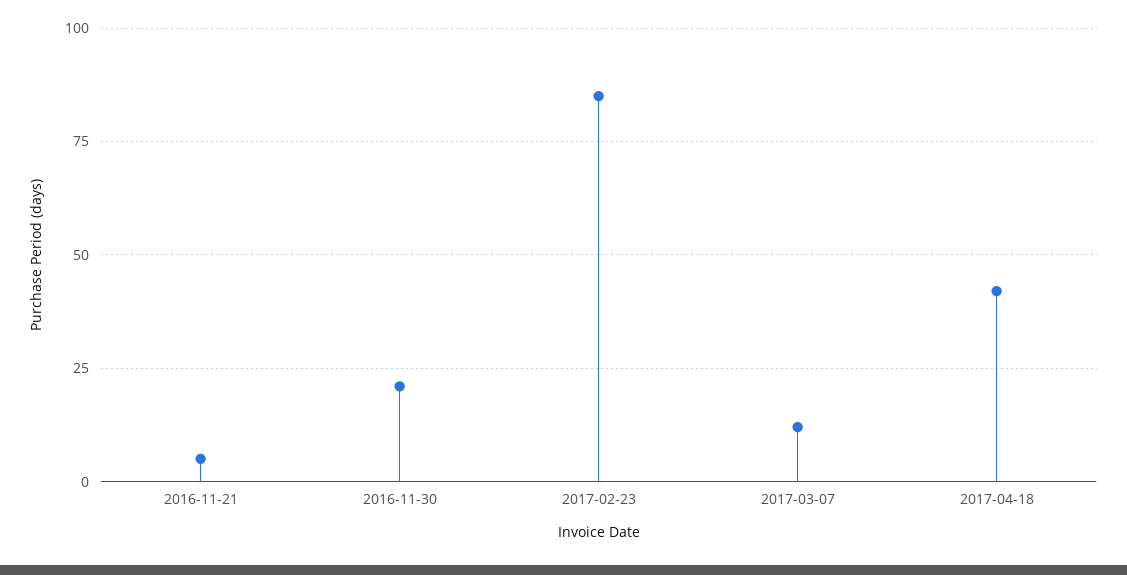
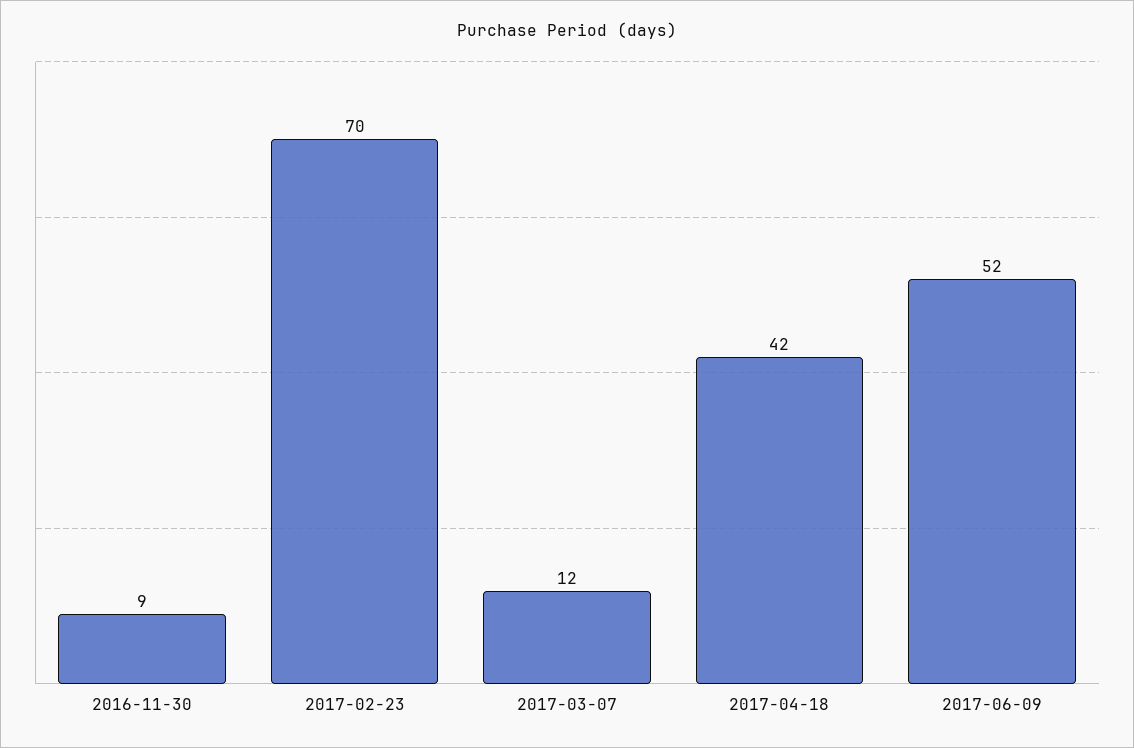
2016-11-21: 5 -> none
2016-11-30: 20 -> 9
2017-02-23: 85 -> 70
2017-06-09: none -> 52

